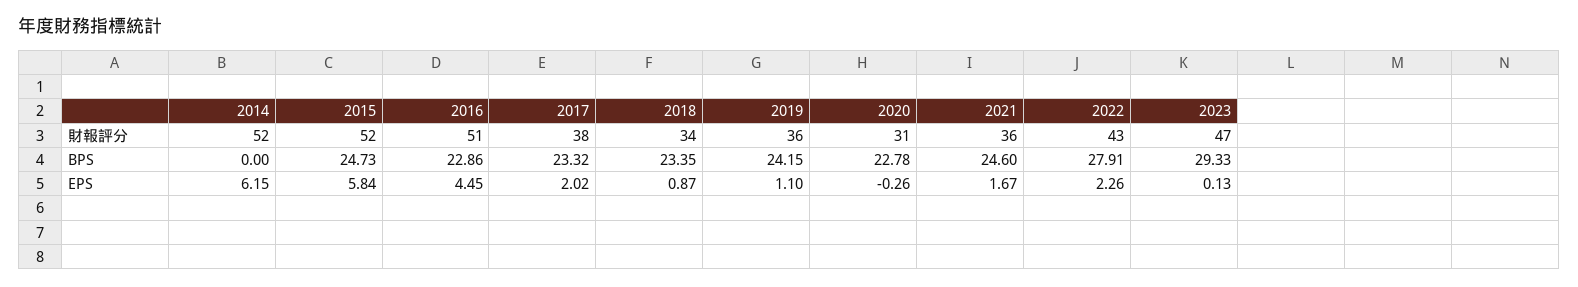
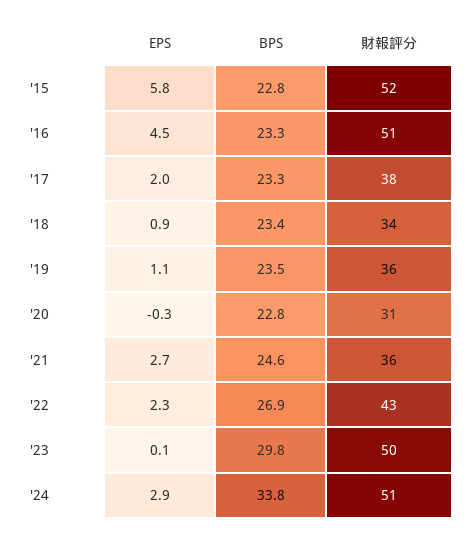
2014, 財報評分: 52 -> none
2023, 財報評分: 47 -> 50
2014, BPS: 0 -> none
2015, BPS: 24.73 -> 22.8
2016, BPS: 22.86 -> 23.3
2019, BPS: 24.15 -> 23.5
2022, BPS: 27.91 -> 26.9
2023, BPS: 29.33 -> 29.8
2014, EPS: 6.15 -> none
2021, EPS: 1.67 -> 2.7
'24, EPS: none -> 2.9
'24, BPS: none -> 33.8
'24, 財報評分: none -> 51

